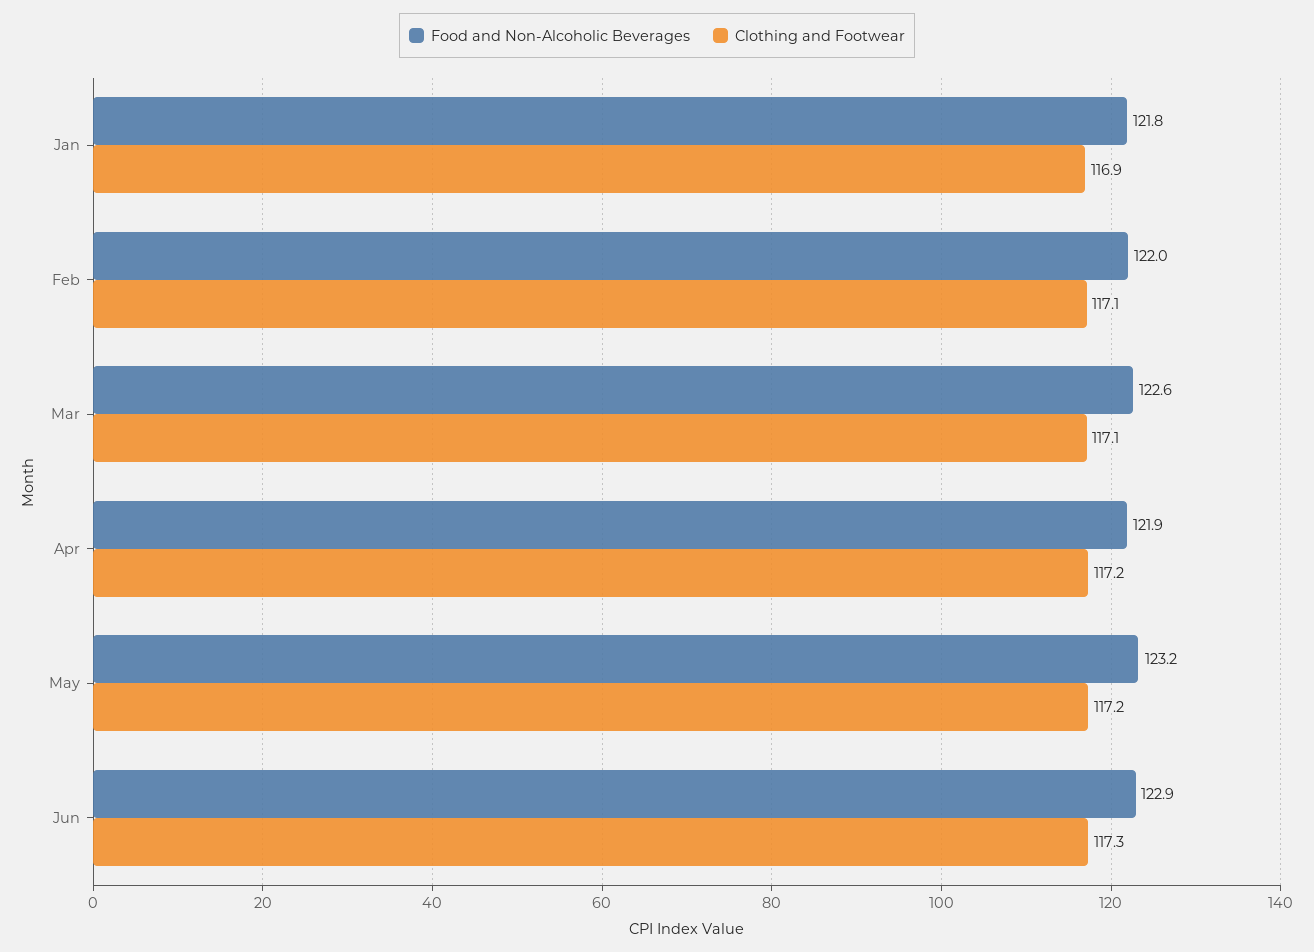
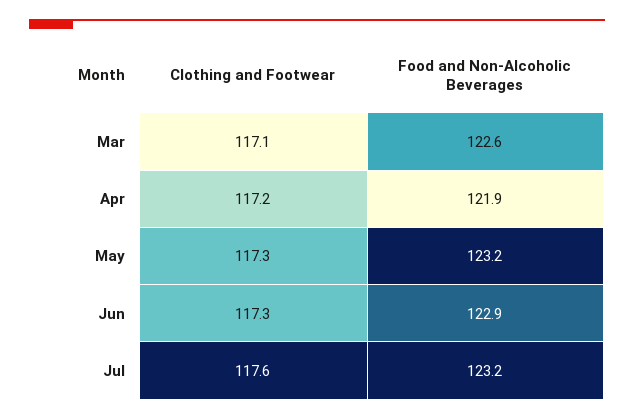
Food and Non-Alcoholic Beverages, Jan: 121.8 -> none
Clothing and Footwear, Jan: 116.9 -> none
Food and Non-Alcoholic Beverages, Feb: 122 -> none
Clothing and Footwear, Feb: 117.1 -> none
Clothing and Footwear, May: 117.2 -> 117.3
Clothing and Footwear, Jul: none -> 117.6
Food and Non-Alcoholic Beverages, Jul: none -> 123.2

